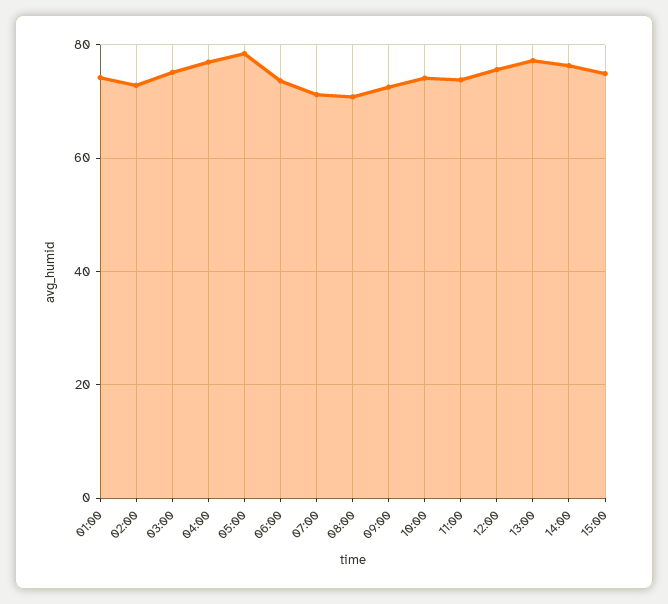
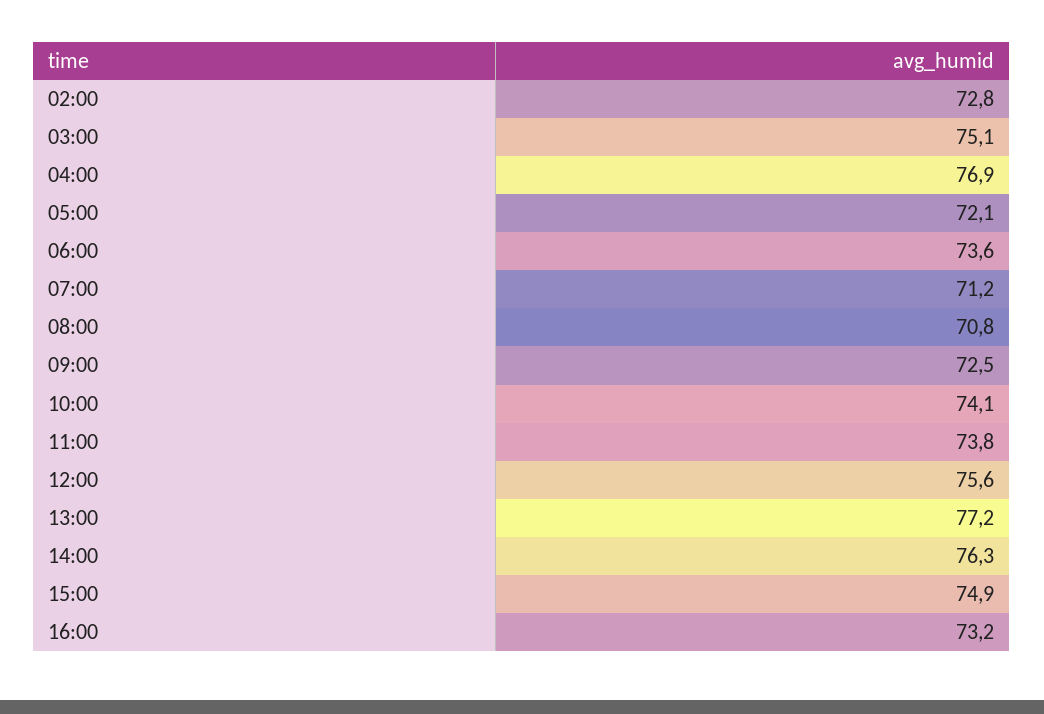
01:00: 74 -> none
05:00: 78 -> 72.1
16:00: none -> 73.2

